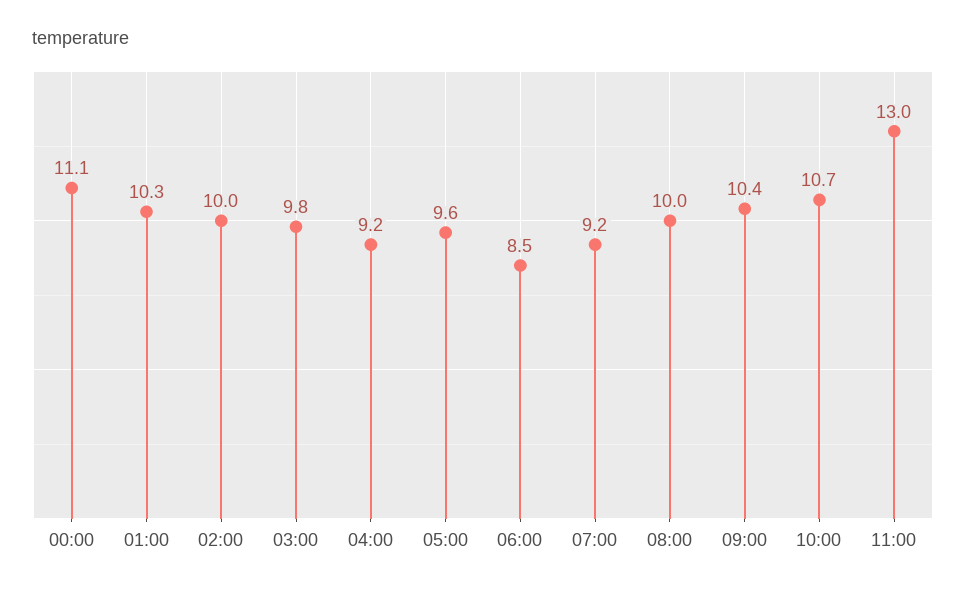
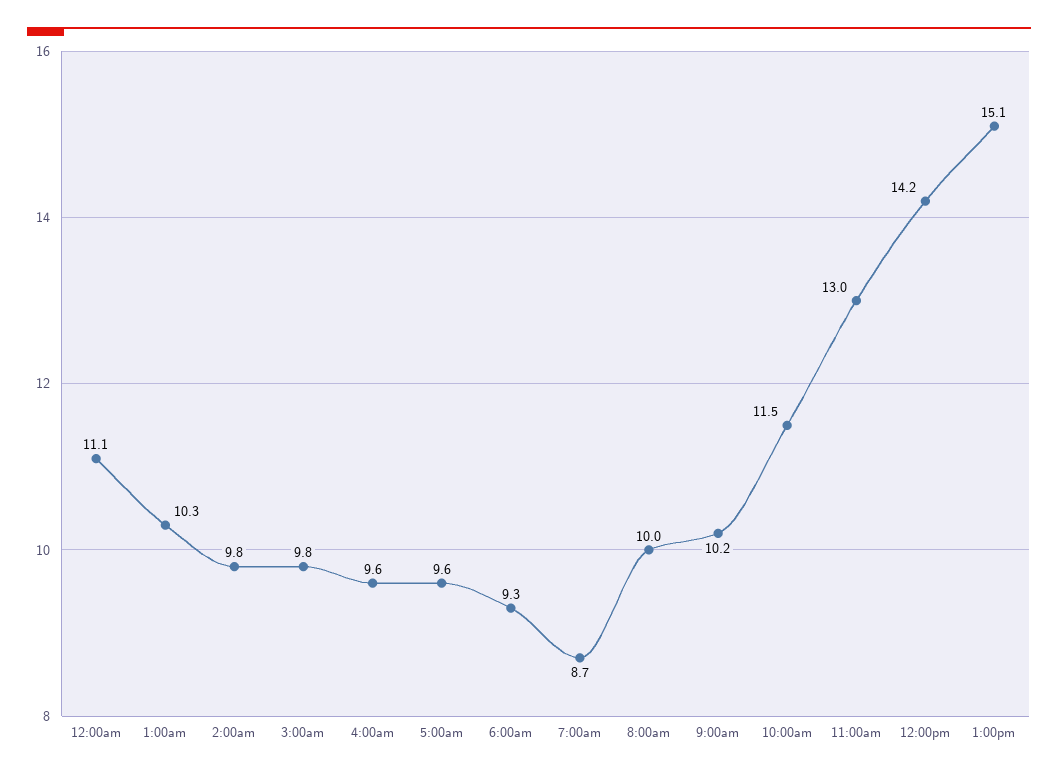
02:00: 10 -> 9.8
04:00: 9.2 -> 9.6
06:00: 8.5 -> 9.3
07:00: 9.2 -> 8.7
09:00: 10.4 -> 10.2
10:00: 10.7 -> 11.5
12:00pm: none -> 14.2
1:00pm: none -> 15.1

